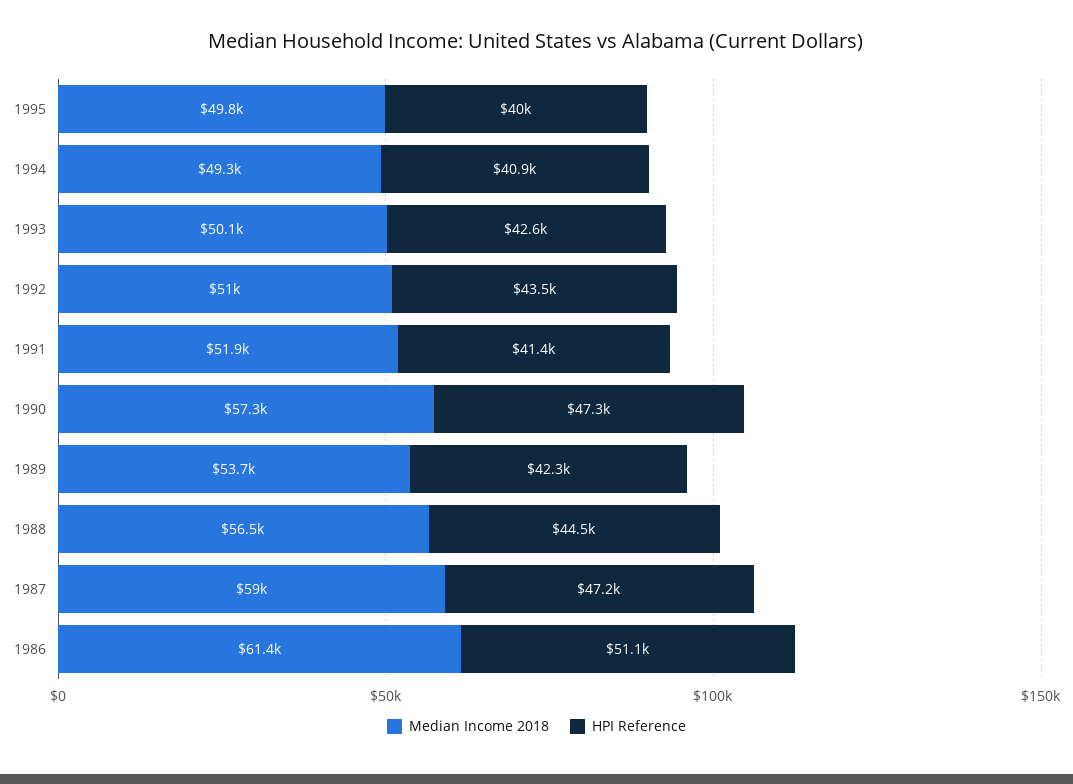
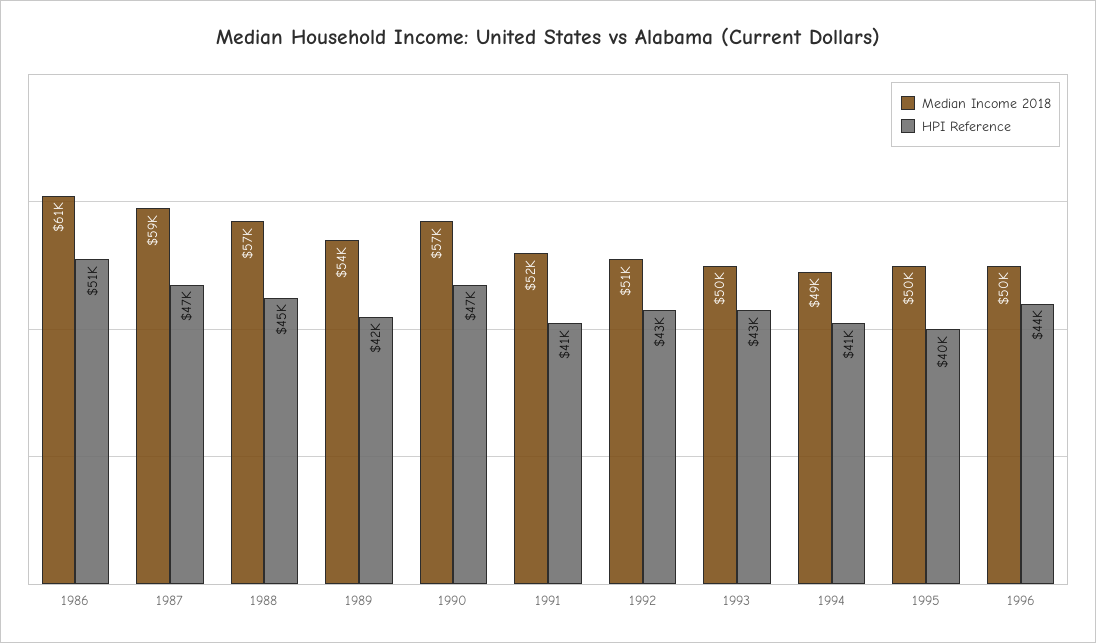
Median Income 2018, 1996: none -> 50000
HPI Reference, 1996: none -> 44000

